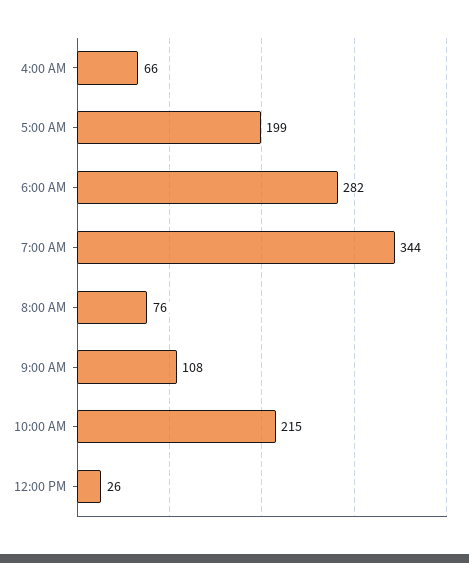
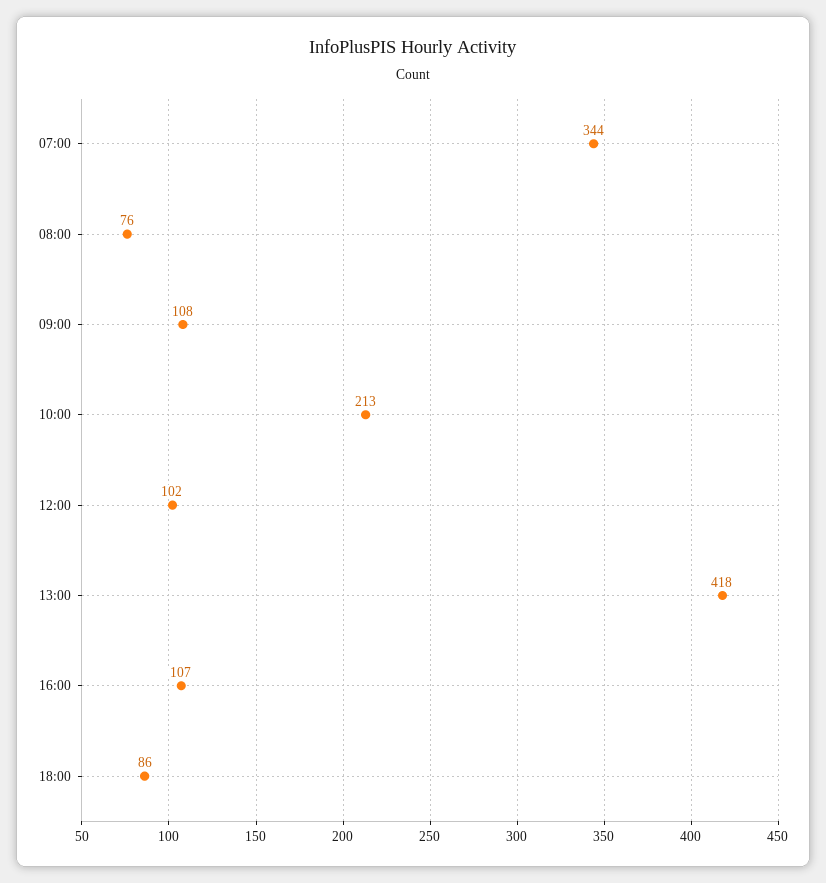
4:00 AM: 66 -> none
5:00 AM: 199 -> none
6:00 AM: 282 -> none
10:00 AM: 215 -> 213
12:00 PM: 26 -> 102
13:00: none -> 418
16:00: none -> 107
18:00: none -> 86

